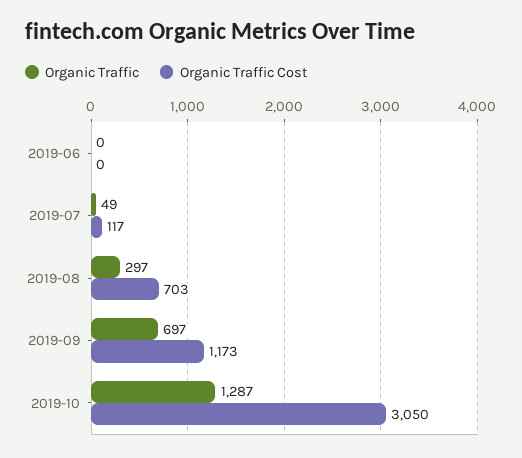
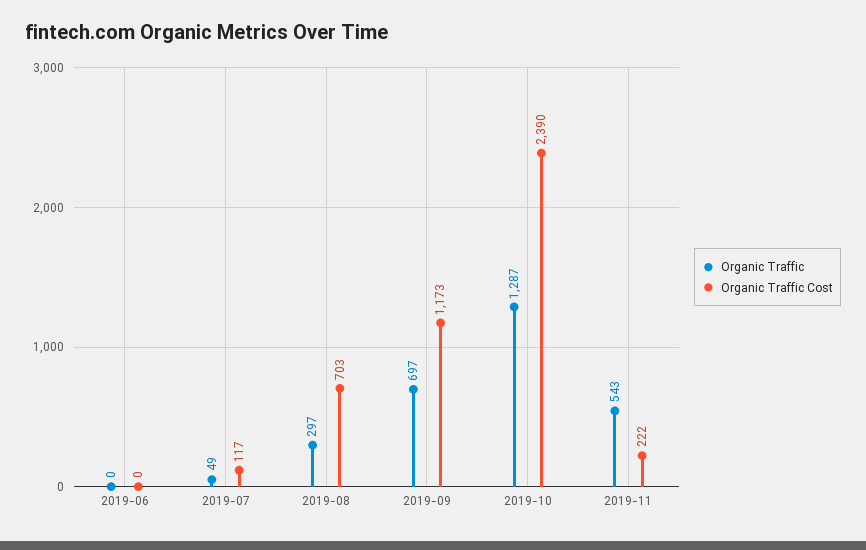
Organic Traffic Cost, 2019-10: 3050 -> 2390
Organic Traffic, 2019-11: none -> 543
Organic Traffic Cost, 2019-11: none -> 222

